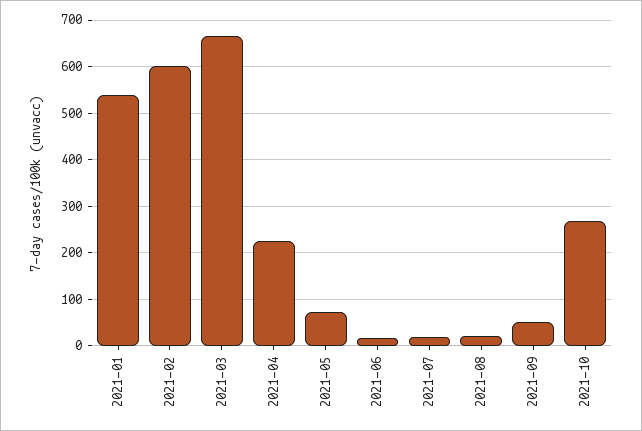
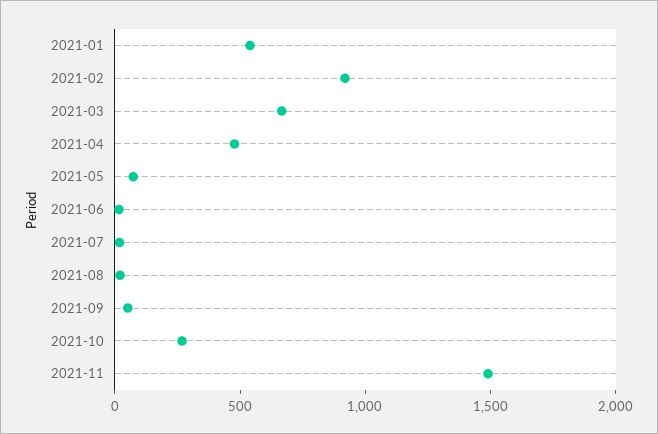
2021-02: 600 -> 900
2021-04: 220 -> 500
2021-11: none -> 1500

